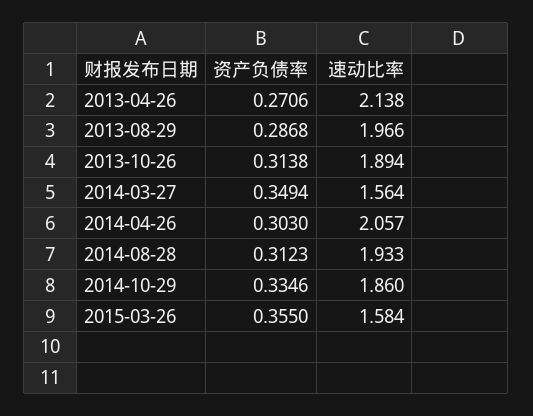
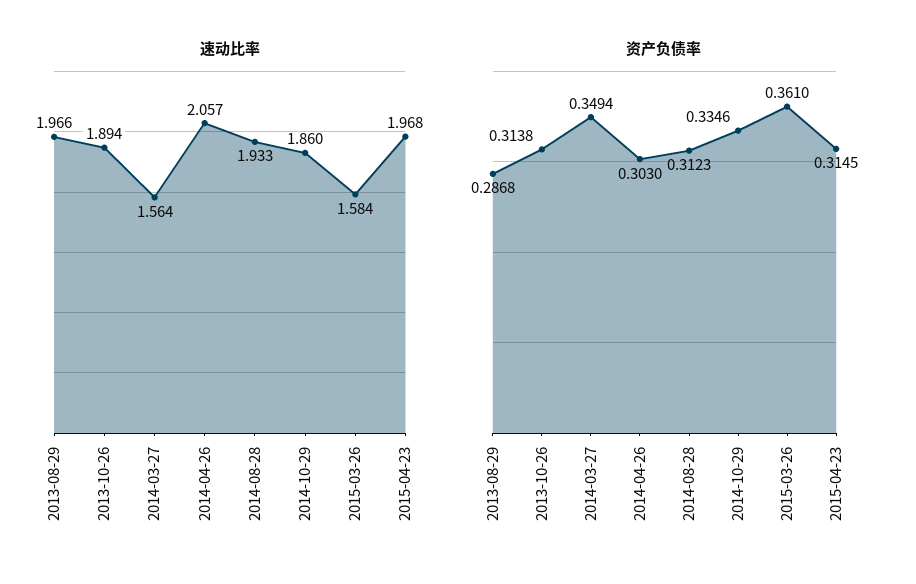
资产负债率, 2013-04-26: 0.2706 -> none
速动比率, 2013-04-26: 2.138 -> none
资产负债率, 2015-03-26: 0.355 -> 0.361
速动比率, 2015-04-23: none -> 1.968
资产负债率, 2015-04-23: none -> 0.3145

